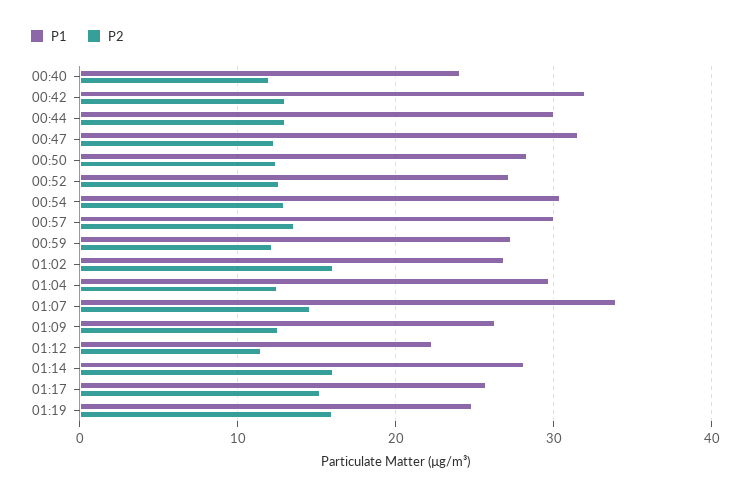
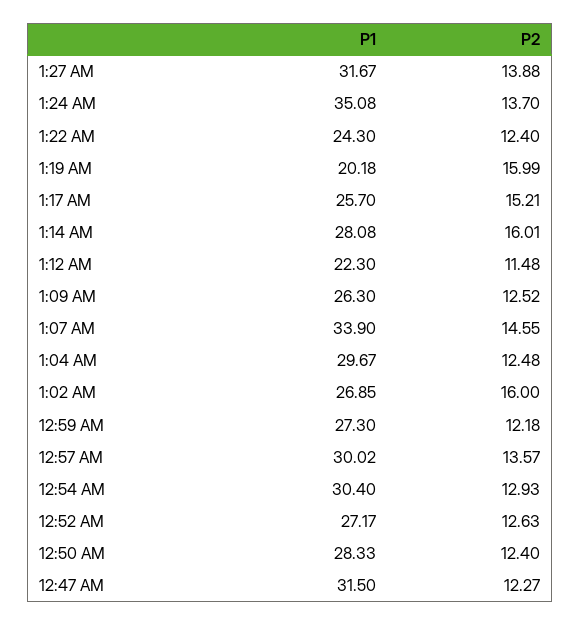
P1, 00:40: 24 -> none
P2, 00:40: 12 -> none
P1, 00:42: 32 -> none
P2, 00:42: 13 -> none
P1, 00:44: 30 -> none
P2, 00:44: 13 -> none
P1, 01:19: 25 -> 20.18
P1, 1:27 AM: none -> 31.67
P2, 1:27 AM: none -> 13.88
P1, 1:24 AM: none -> 35.08
P2, 1:24 AM: none -> 13.7
P1, 1:22 AM: none -> 24.3
P2, 1:22 AM: none -> 12.4

